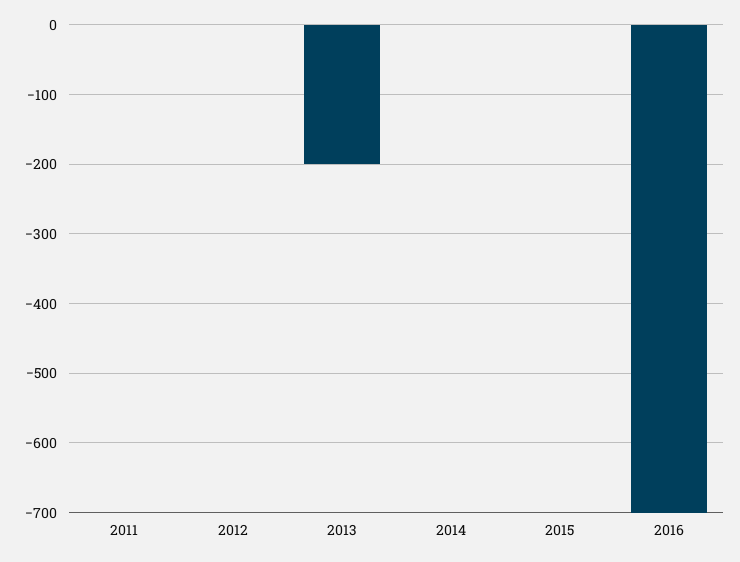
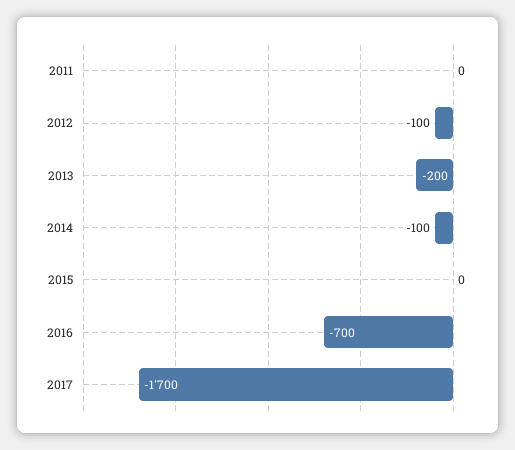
2012: 0 -> -100
2014: 0 -> -100
2017: none -> -1700

